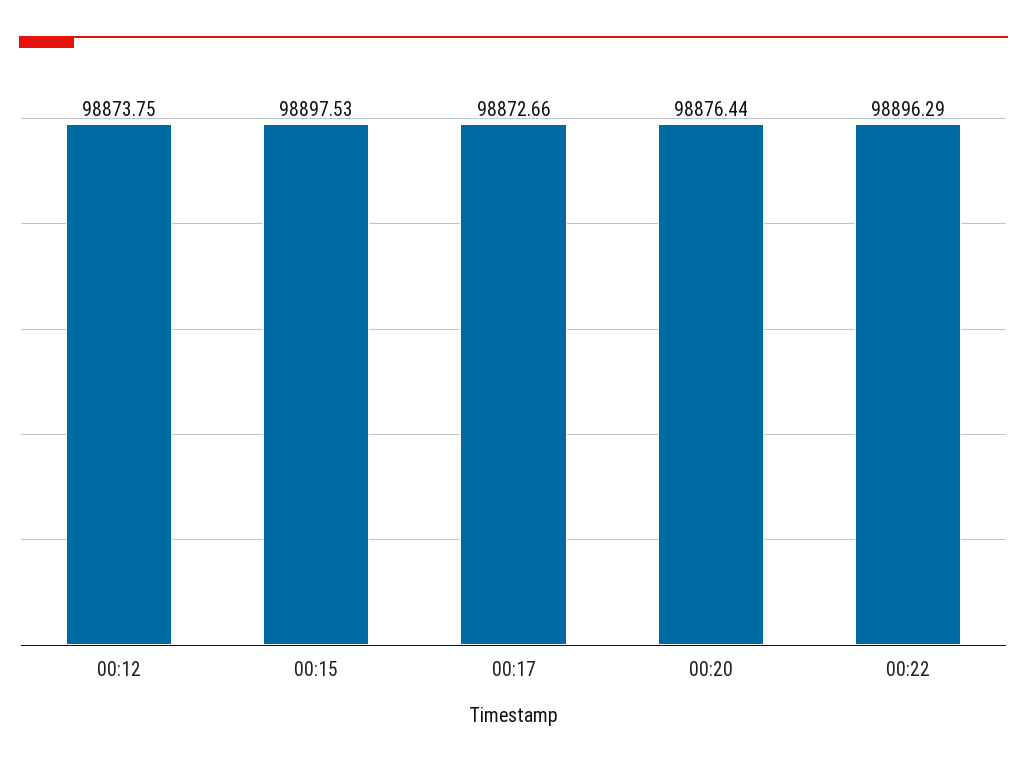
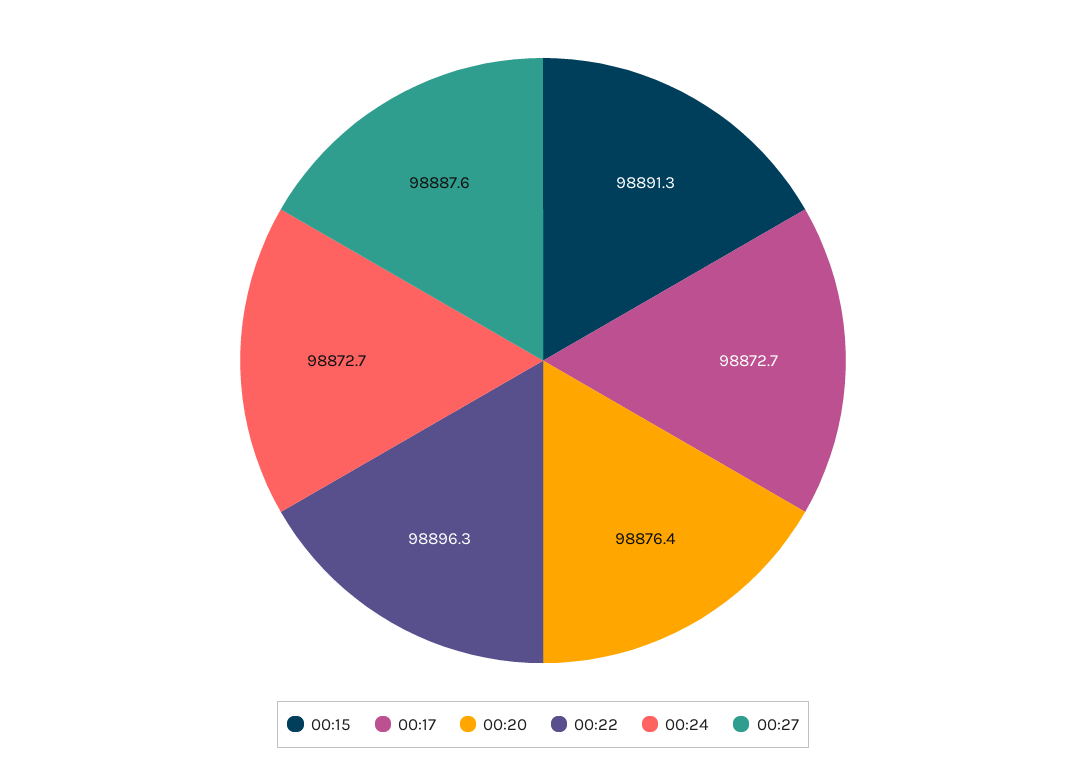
00:12: 98873.75 -> none
00:15: 98897.53 -> 98891.3
00:24: none -> 98872.7
00:27: none -> 98887.6

